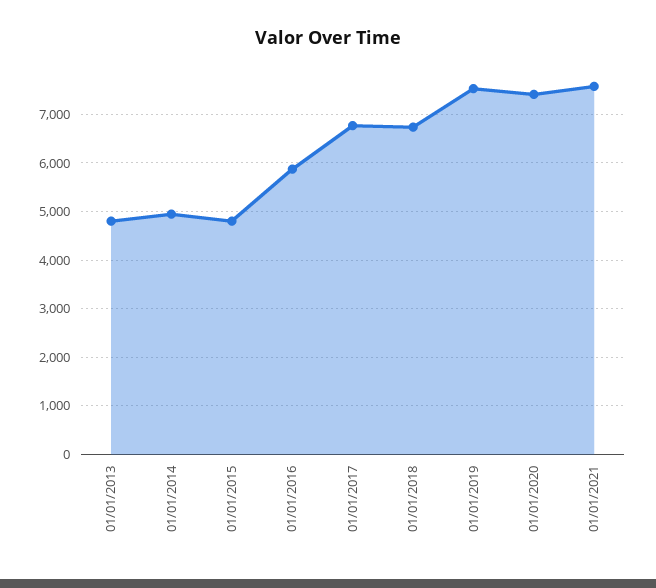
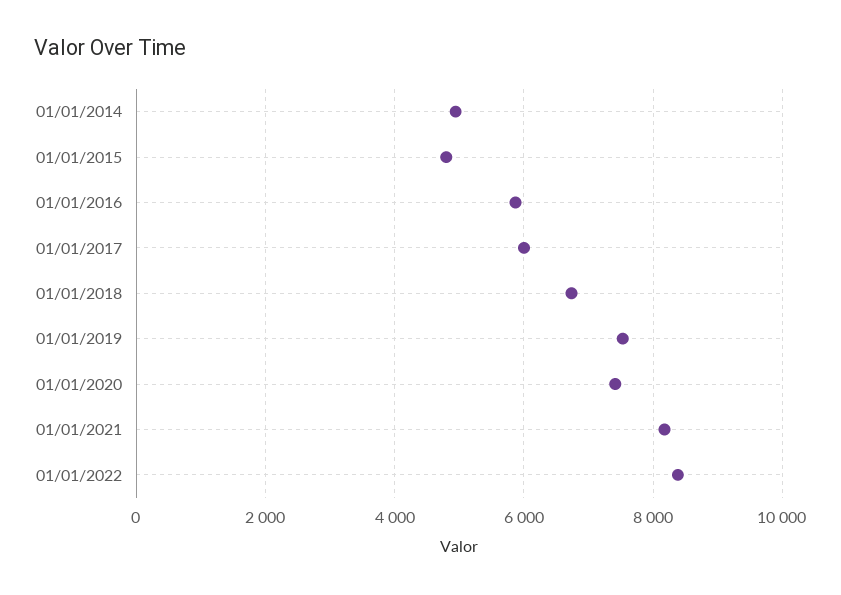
01/01/2013: 4800 -> none
01/01/2017: 6800 -> 6000
01/01/2021: 7600 -> 8200
01/01/2022: none -> 8400

